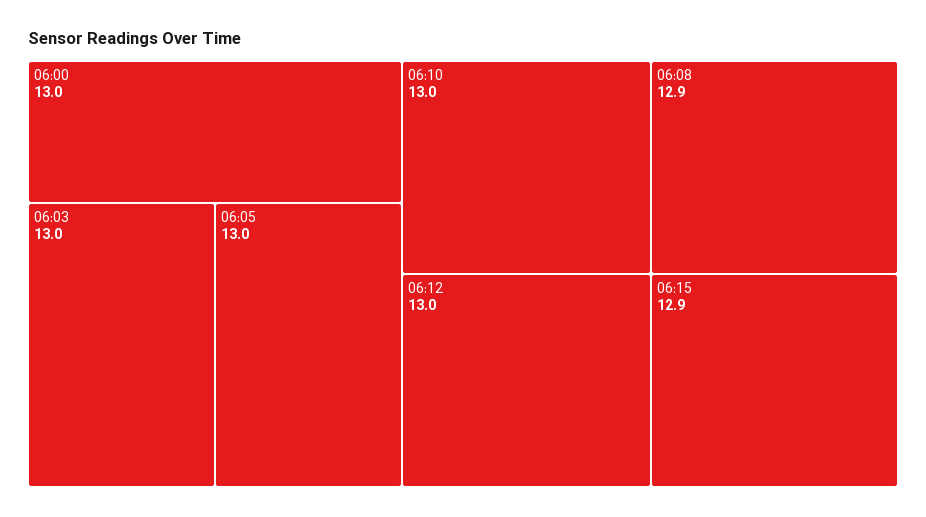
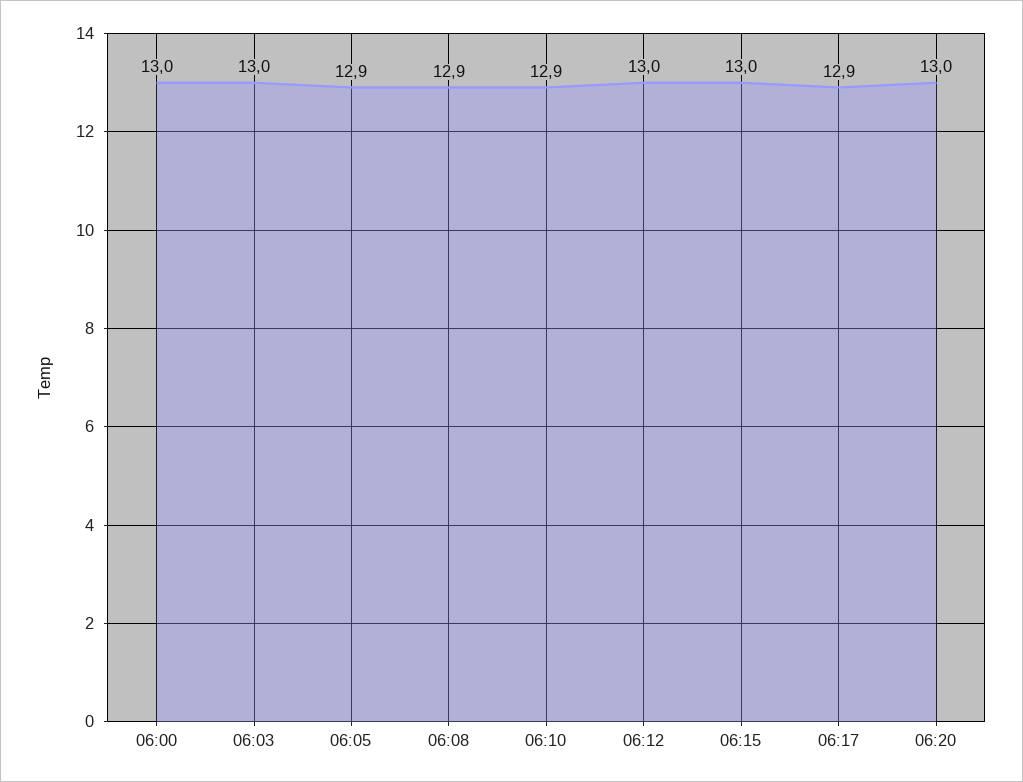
06:05: 13 -> 12.9
06:10: 13 -> 12.9
06:15: 12.9 -> 13
06:17: none -> 12.9
06:20: none -> 13

